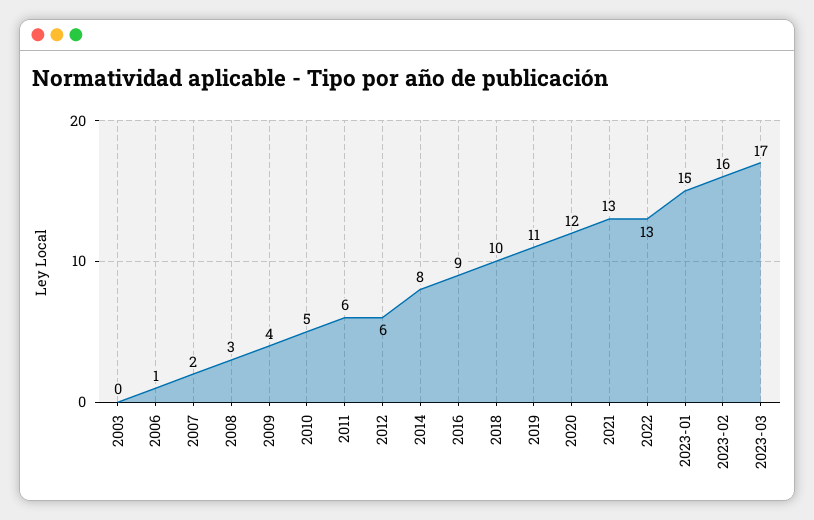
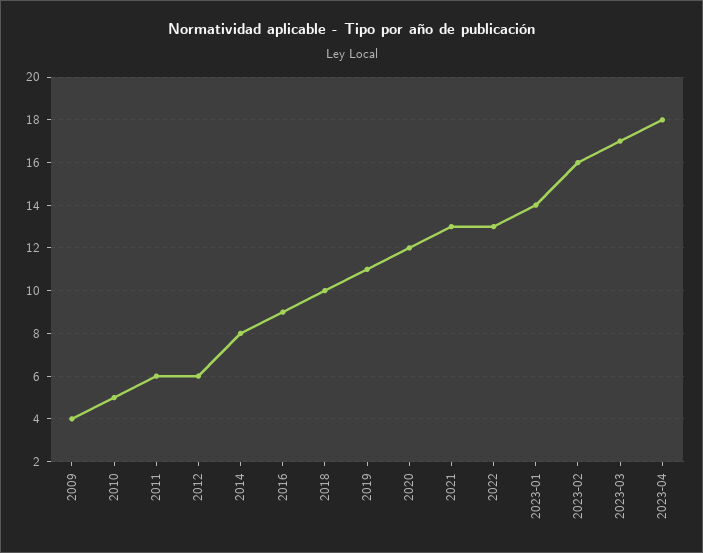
2003: 0 -> none
2006: 1 -> none
2007: 2 -> none
2008: 3 -> none
2023-01: 15 -> 14
2023-04: none -> 18

